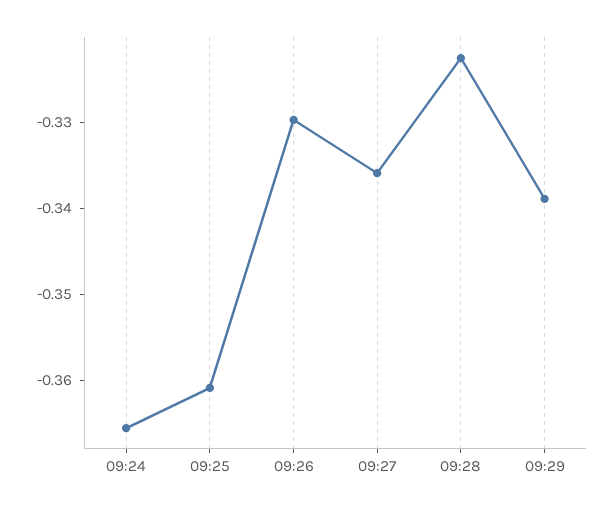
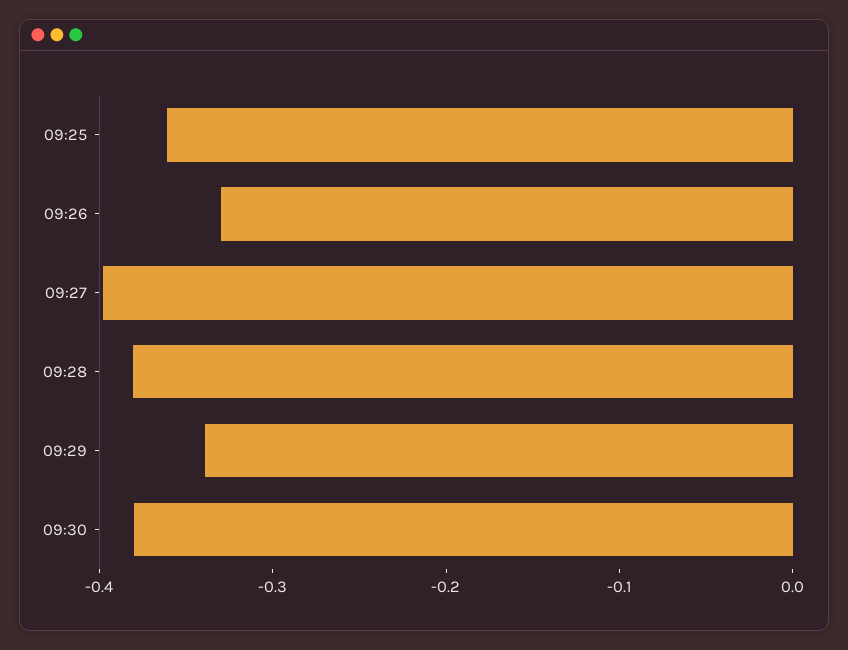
09:24: -0.366 -> none
09:27: -0.336 -> -0.4
09:28: -0.322 -> -0.38
09:30: none -> -0.38

